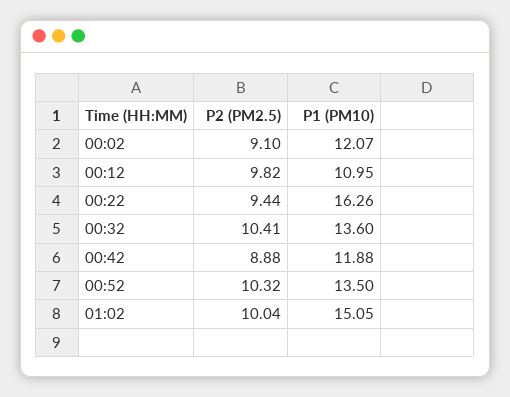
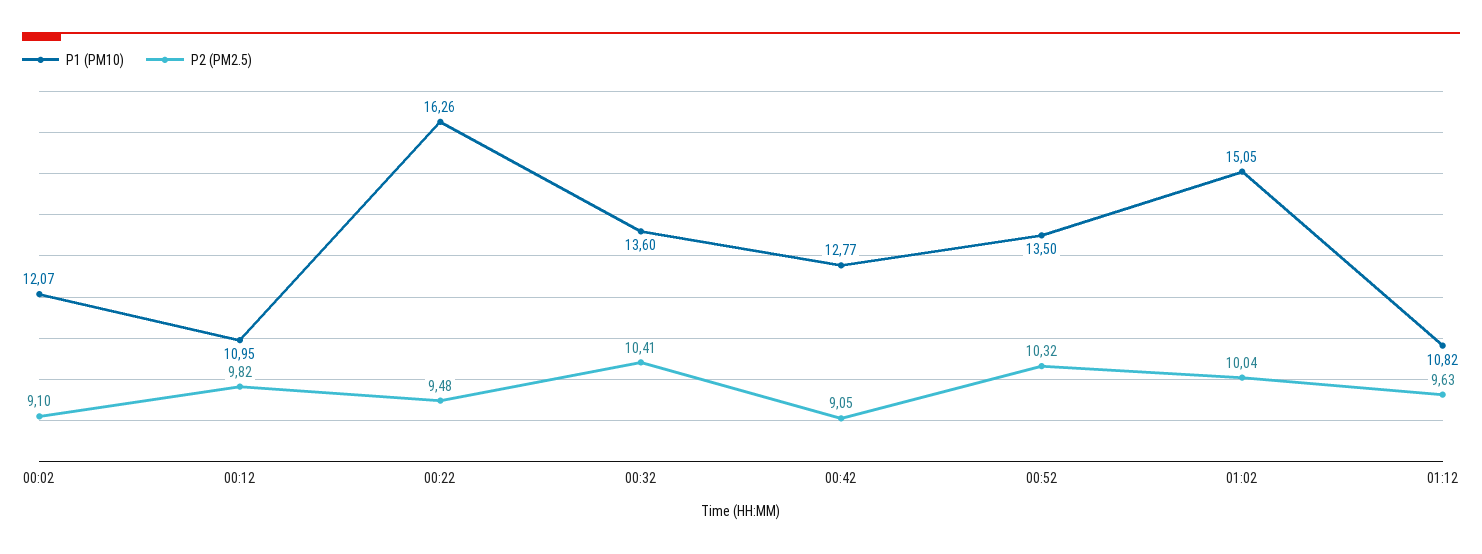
P2 (PM2.5), 00:22: 9.44 -> 9.48
P2 (PM2.5), 00:42: 8.88 -> 9.05
P1 (PM10), 00:42: 11.88 -> 12.77
P1 (PM10), 01:12: none -> 10.82
P2 (PM2.5), 01:12: none -> 9.63

